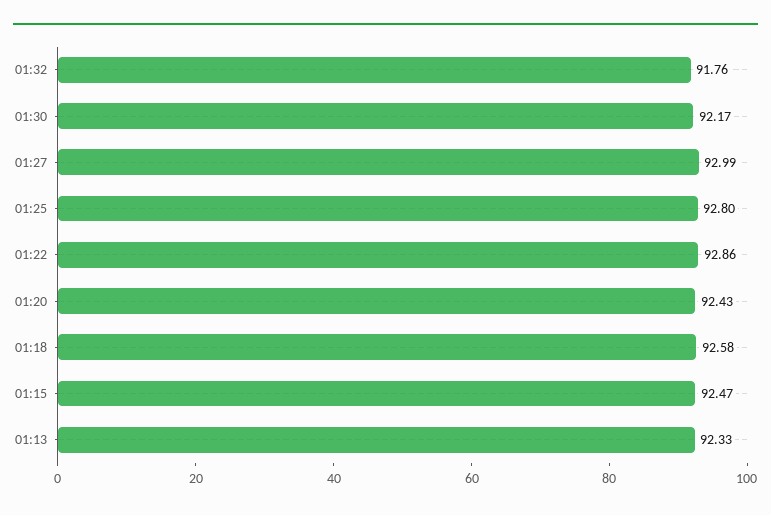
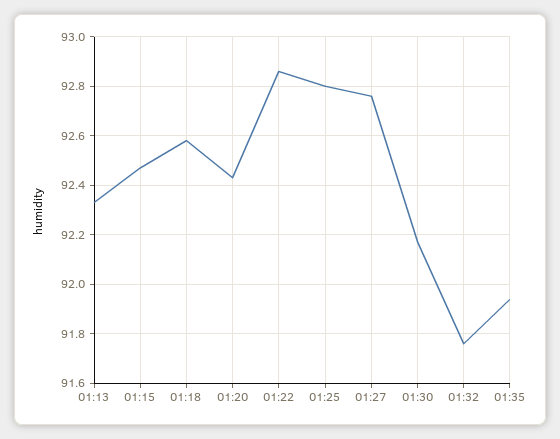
01:27: 92.99 -> 92.75
01:35: none -> 91.95

